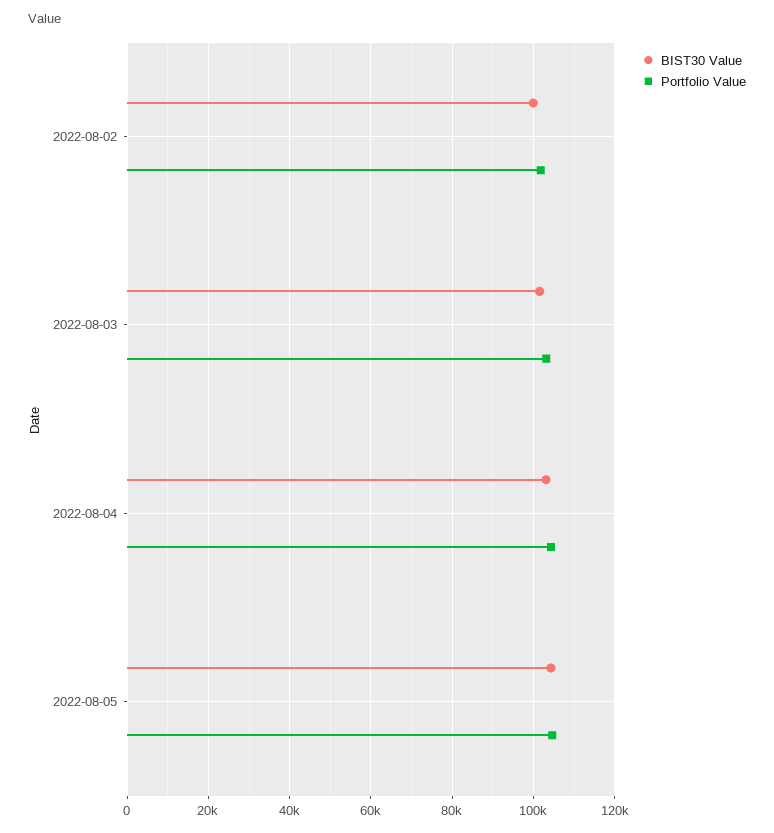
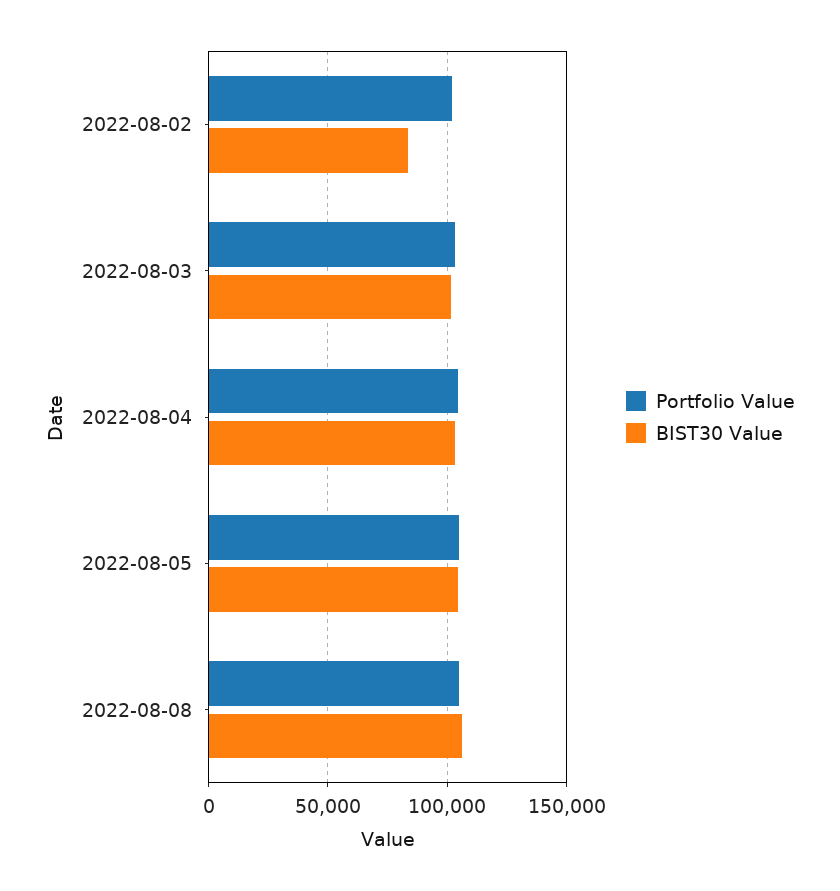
BIST30 Value, 2022-08-02: 100000 -> 85000
Portfolio Value, 2022-08-08: none -> 105000
BIST30 Value, 2022-08-08: none -> 105000

